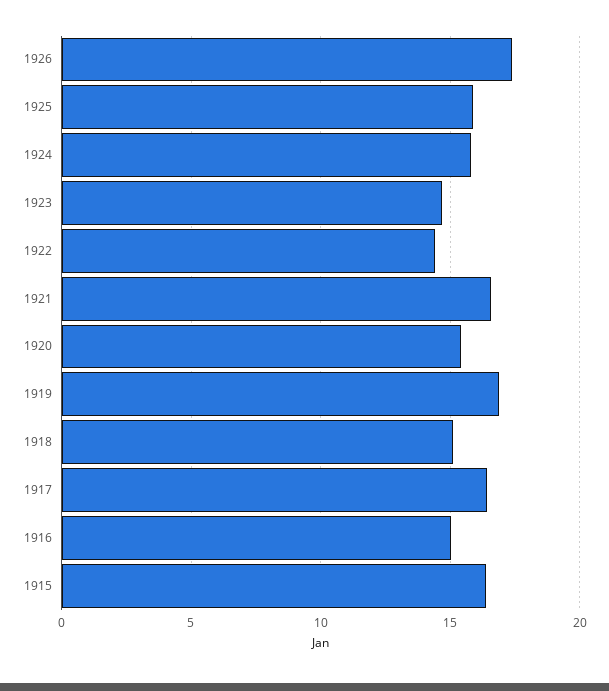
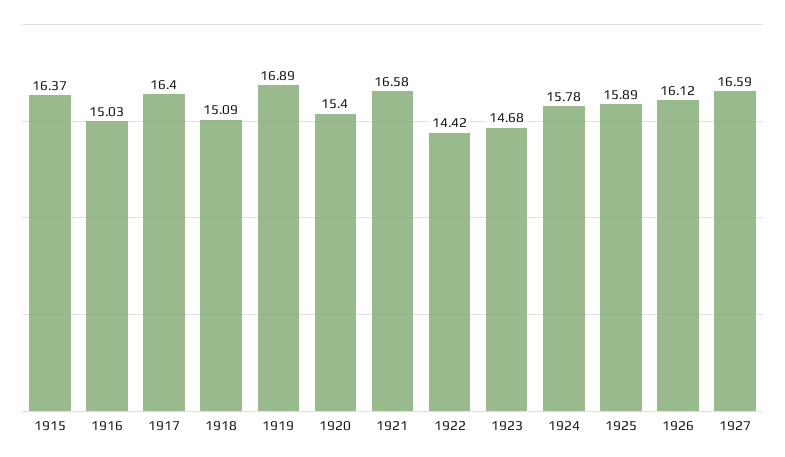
1926: 17.5 -> 16.12
1927: none -> 16.59

